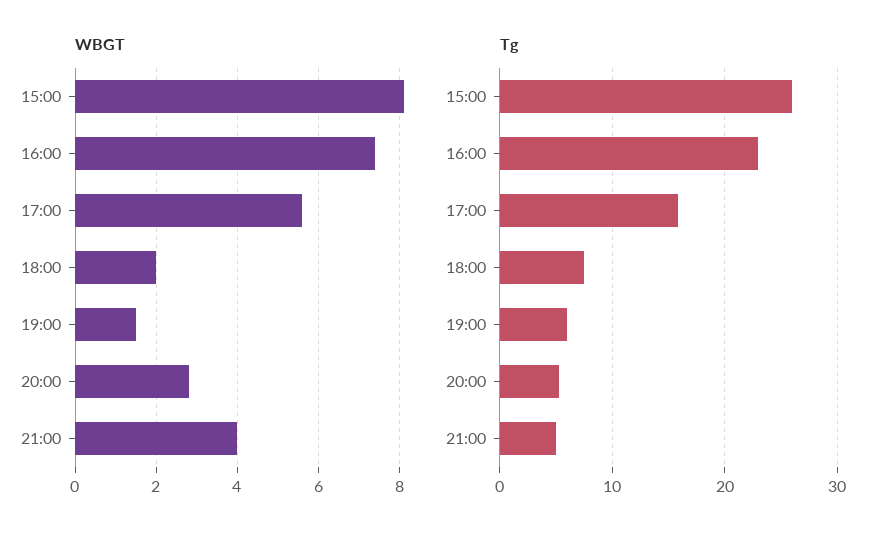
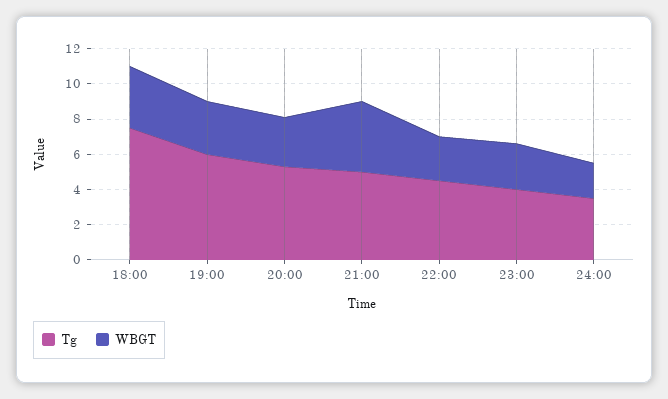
WBGT, 15:00: 8 -> none
WBGT, 16:00: 7.5 -> none
WBGT, 17:00: 5.5 -> none
WBGT, 18:00: 2 -> 3.5
WBGT, 19:00: 1.5 -> 3
Tg, 15:00: 26 -> none
Tg, 16:00: 23 -> none
Tg, 17:00: 16 -> none
Tg, 22:00: none -> 4.5
WBGT, 22:00: none -> 2.5
Tg, 23:00: none -> 4
WBGT, 23:00: none -> 2.5
Tg, 24:00: none -> 3.5
WBGT, 24:00: none -> 2

